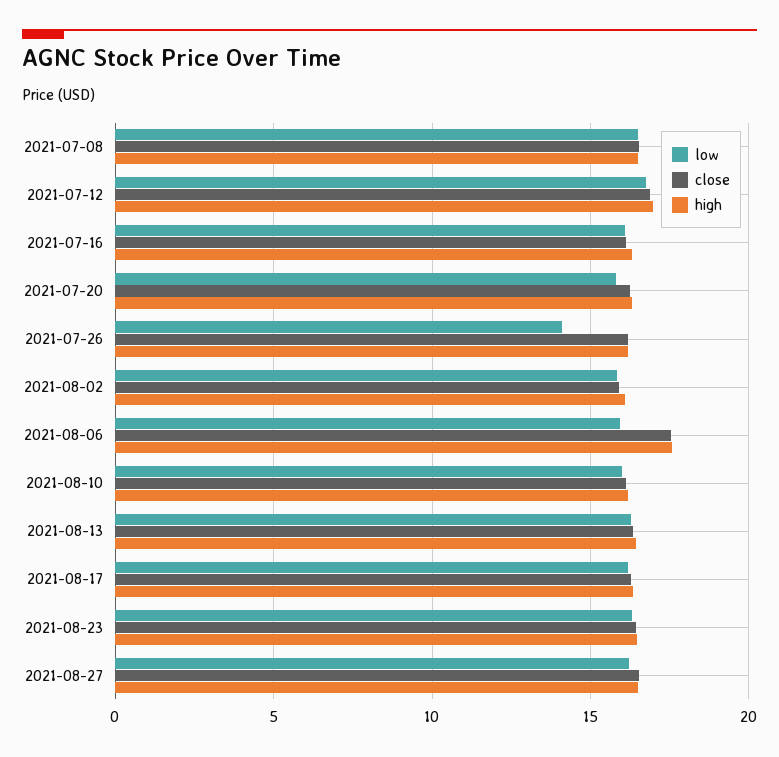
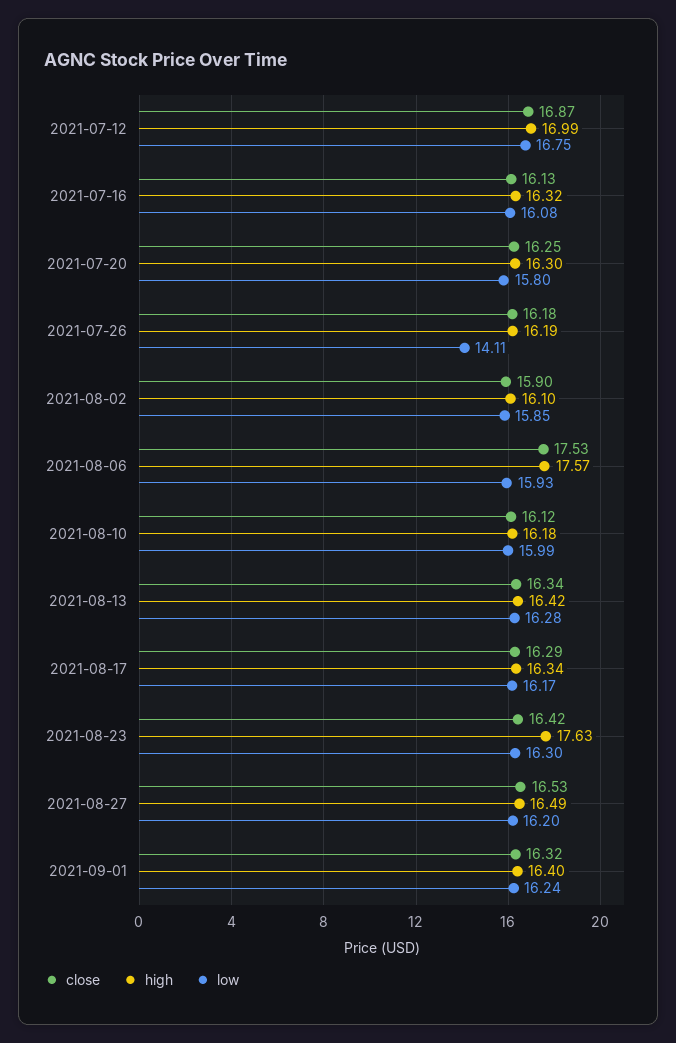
low, 2021-07-08: 16.5 -> none
close, 2021-07-08: 16.5 -> none
high, 2021-07-08: 16.5 -> none
high, 2021-08-23: 16.5 -> 17.63
close, 2021-09-01: none -> 16.32
high, 2021-09-01: none -> 16.4
low, 2021-09-01: none -> 16.24

